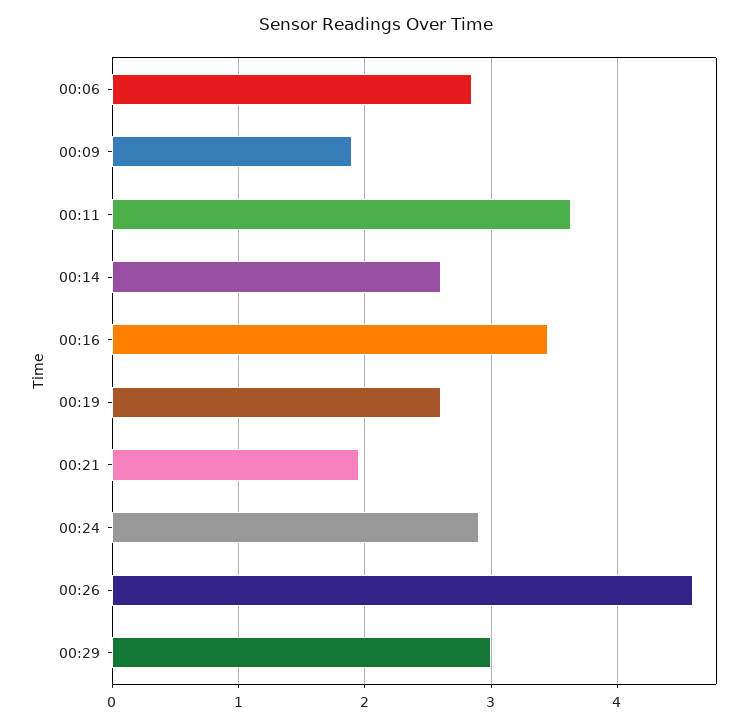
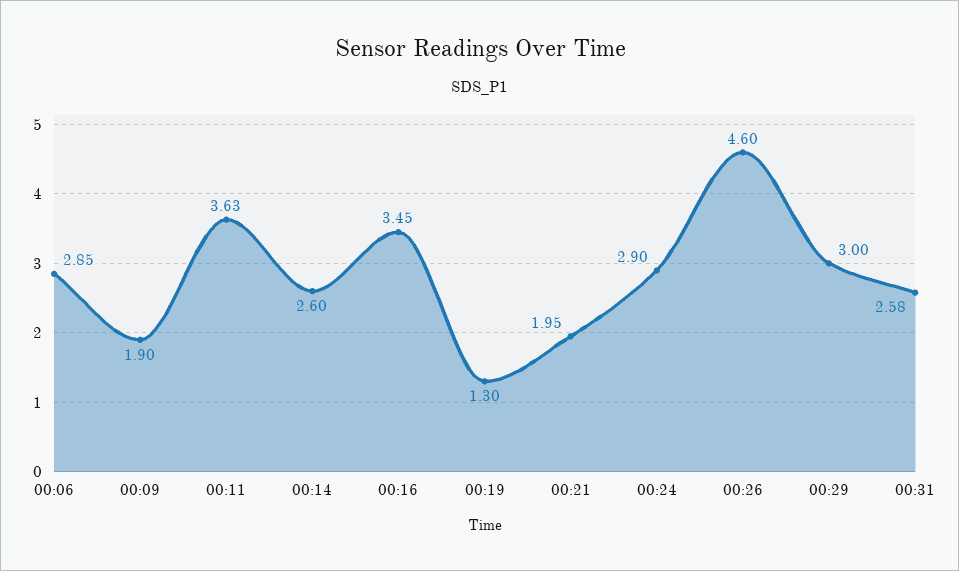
00:19: 2.6 -> 1.3
00:31: none -> 2.58

